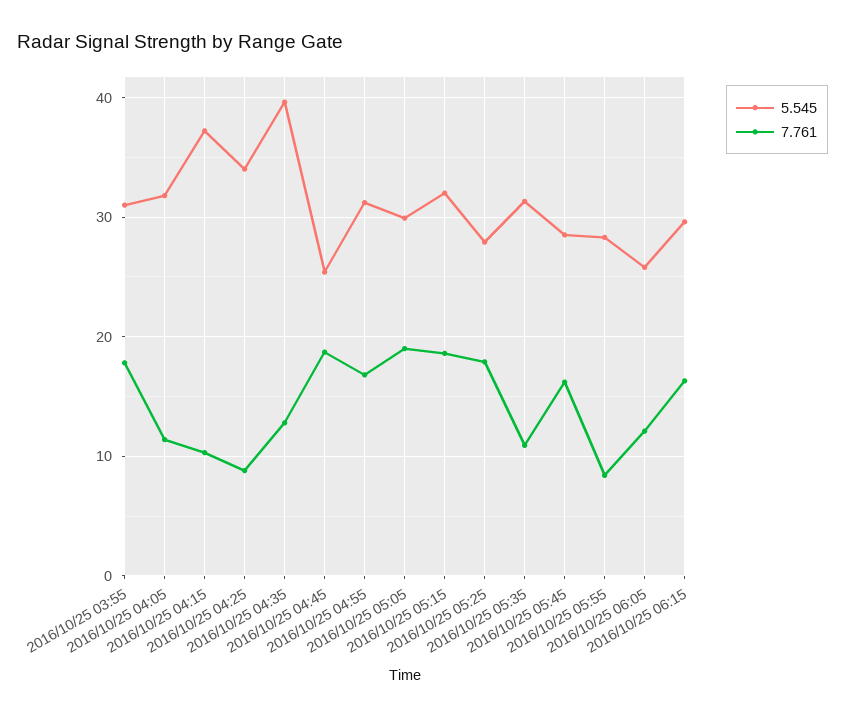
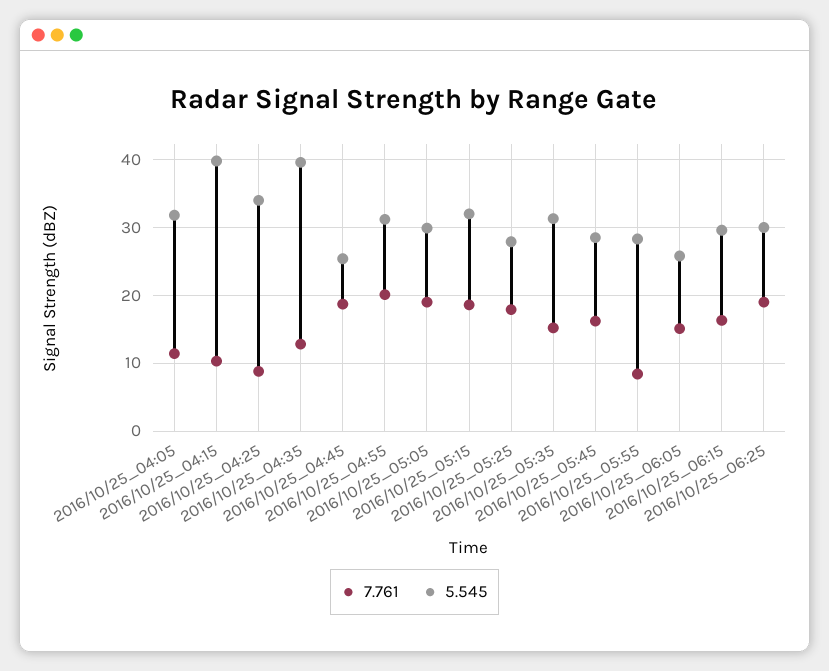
5.545, 2016/10/25 03:55: 31 -> none
7.761, 2016/10/25 03:55: 18 -> none
5.545, 2016/10/25 04:15: 37 -> 40
7.761, 2016/10/25 04:55: 17 -> 20
7.761, 2016/10/25 05:35: 11 -> 15
7.761, 2016/10/25 06:05: 12 -> 15
7.761, 2016/10/25_06:25: none -> 19
5.545, 2016/10/25_06:25: none -> 30

